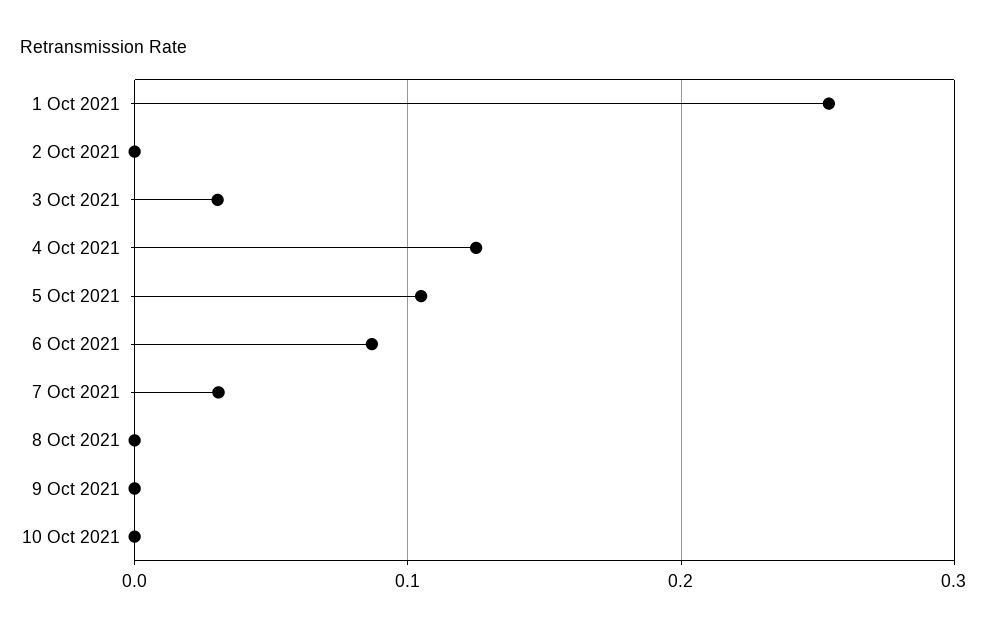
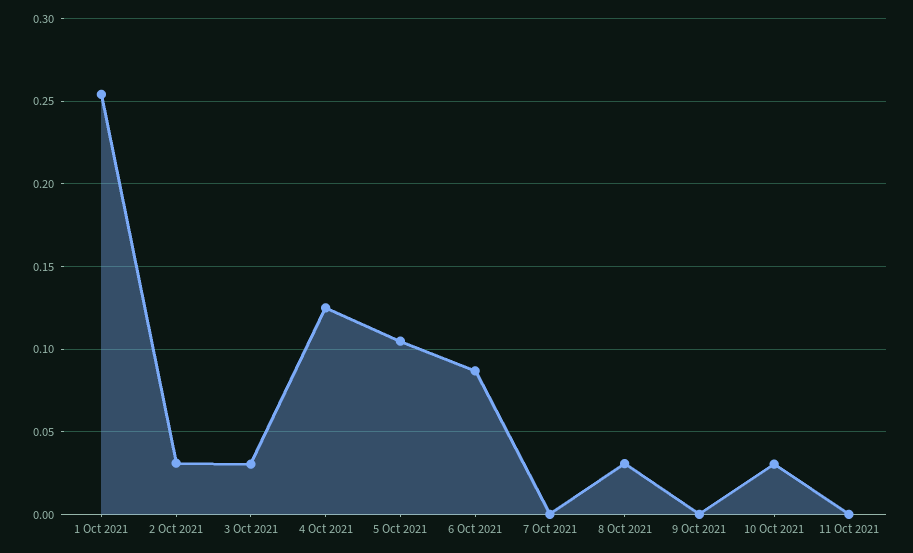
2 Oct 2021: 0 -> 0.03
7 Oct 2021: 0.03 -> 0
8 Oct 2021: 0 -> 0.03
10 Oct 2021: 0 -> 0.03
11 Oct 2021: none -> 0

